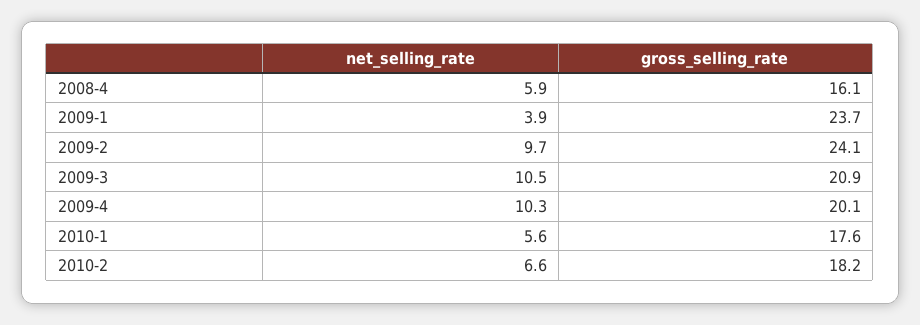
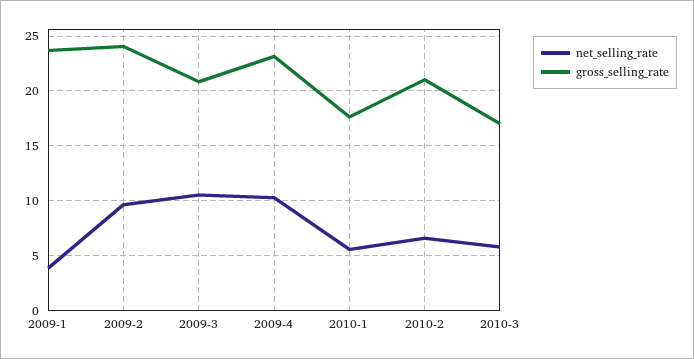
net_selling_rate, 2008-4: 5.9 -> none
gross_selling_rate, 2008-4: 16.1 -> none
gross_selling_rate, 2009-4: 20.1 -> 23
gross_selling_rate, 2010-2: 18.2 -> 21
net_selling_rate, 2010-3: none -> 6
gross_selling_rate, 2010-3: none -> 17

